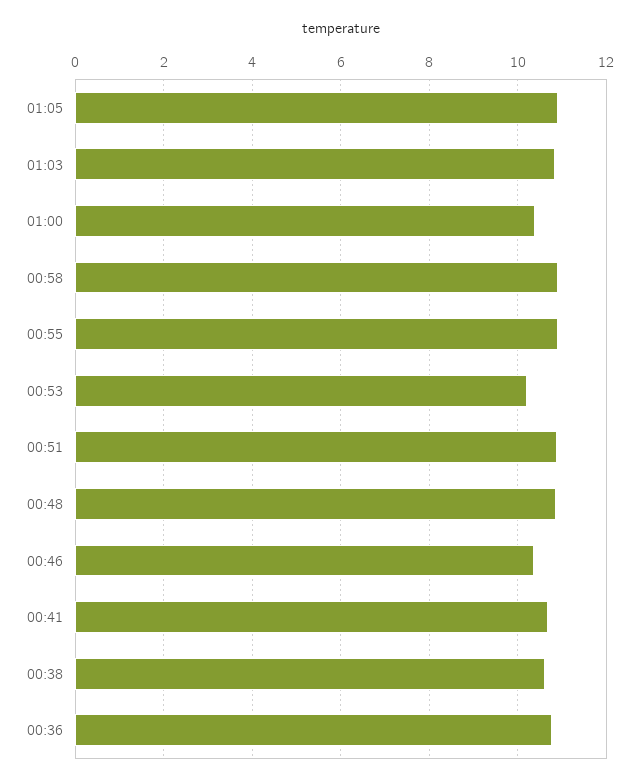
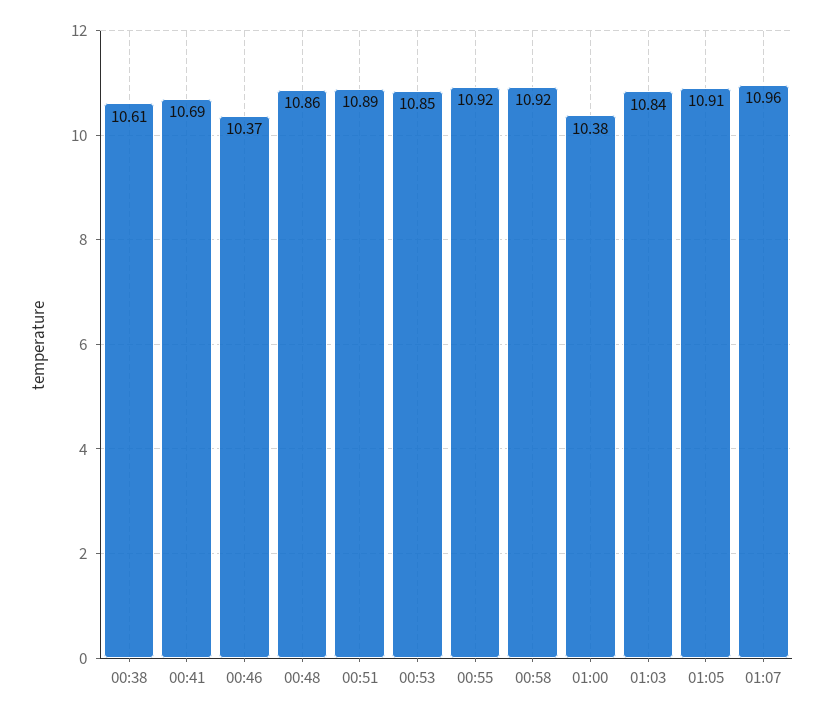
00:53: 10.2 -> 10.85
00:36: 10.8 -> none
01:07: none -> 10.96

